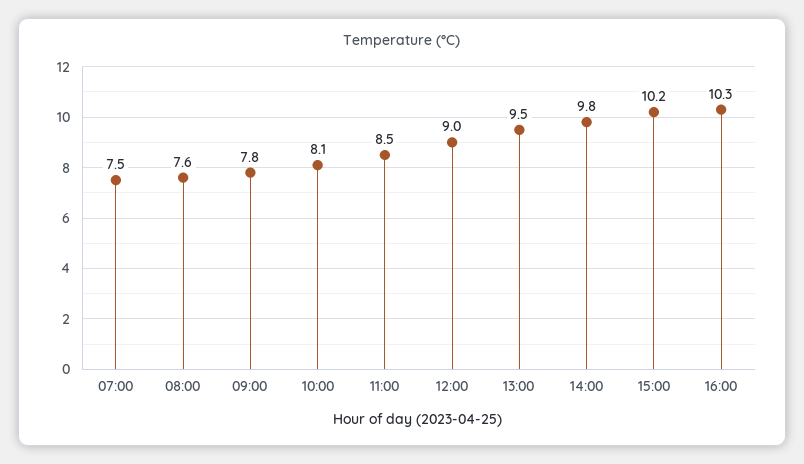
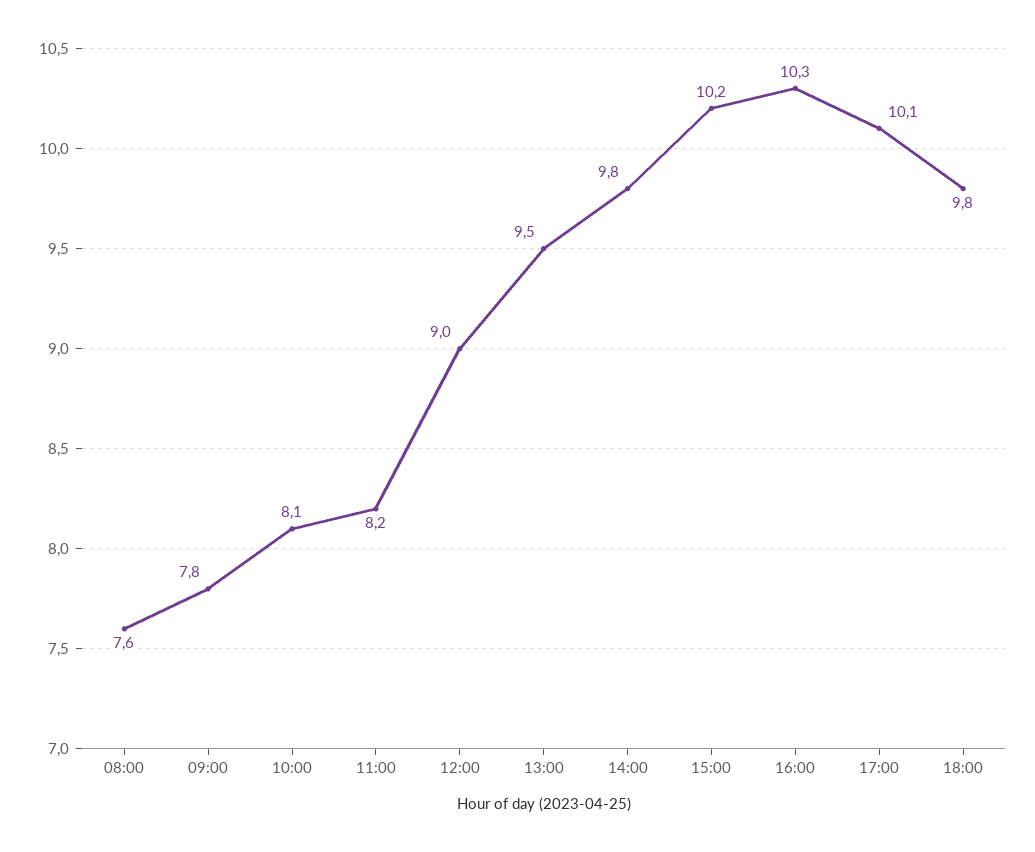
07:00: 7.5 -> none
11:00: 8.5 -> 8.2
17:00: none -> 10.1
18:00: none -> 9.8

